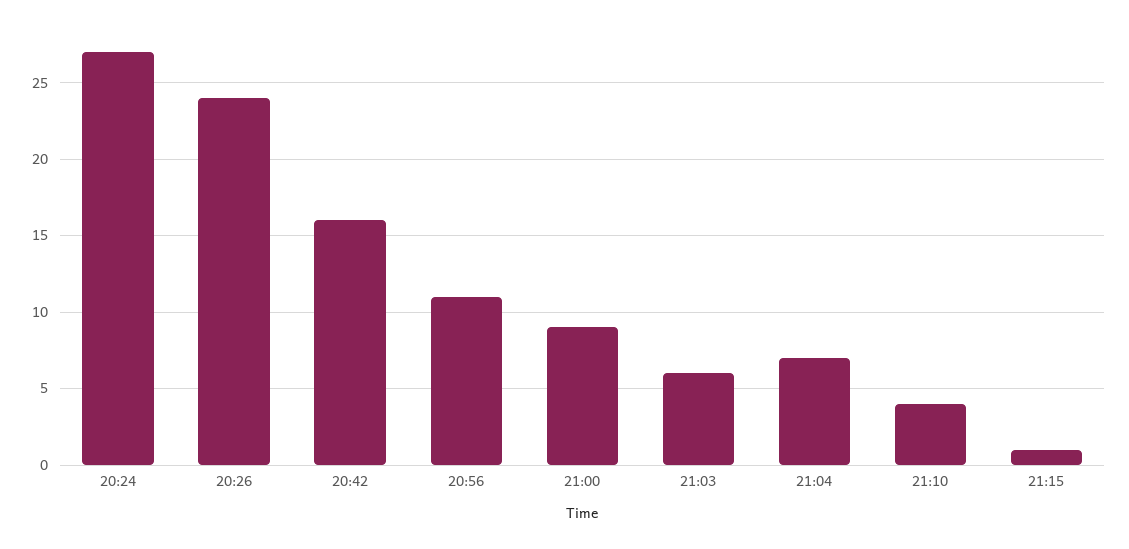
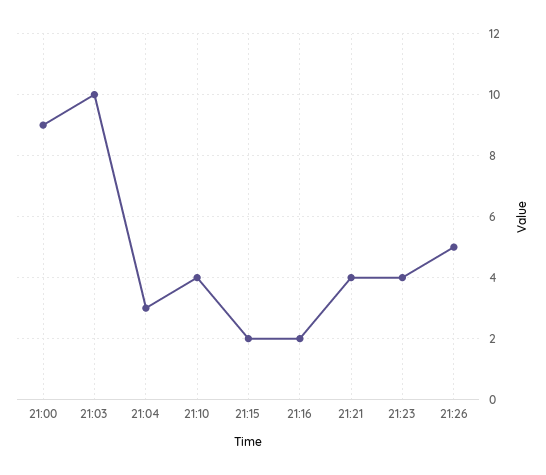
20:24: 27 -> none
20:26: 24 -> none
20:42: 16 -> none
20:56: 11 -> none
21:03: 6 -> 10
21:04: 7 -> 3
21:15: 1 -> 2
21:16: none -> 2
21:21: none -> 4
21:23: none -> 4
21:26: none -> 5

